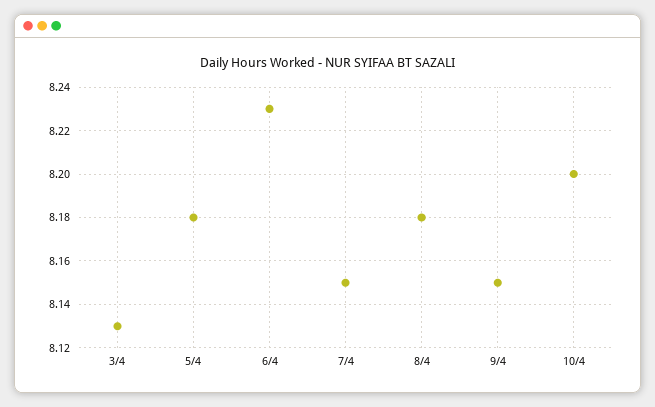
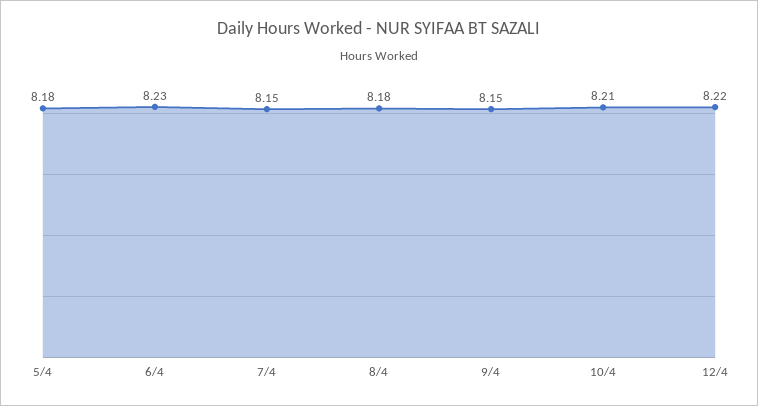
3/4: 8.13 -> none
10/4: 8.2 -> 8.21
12/4: none -> 8.22

